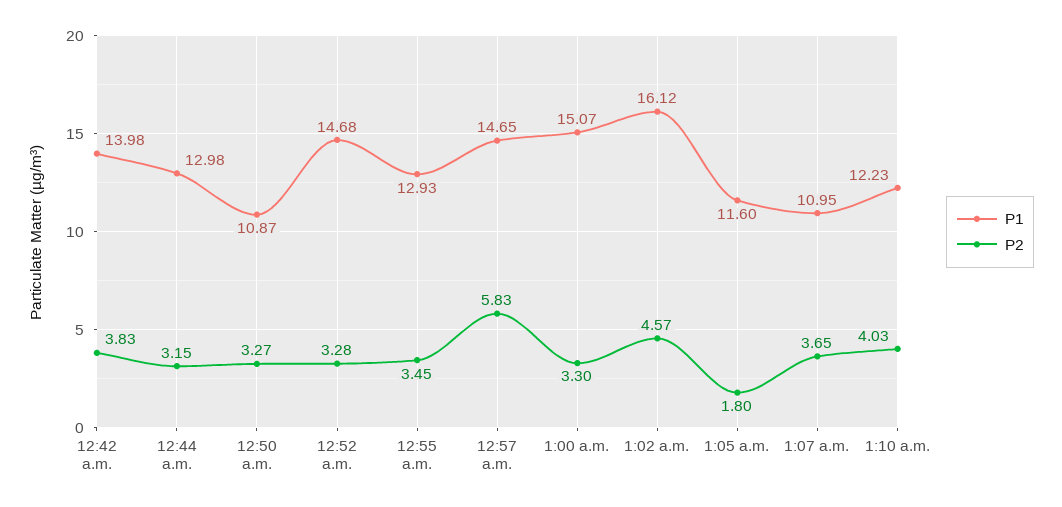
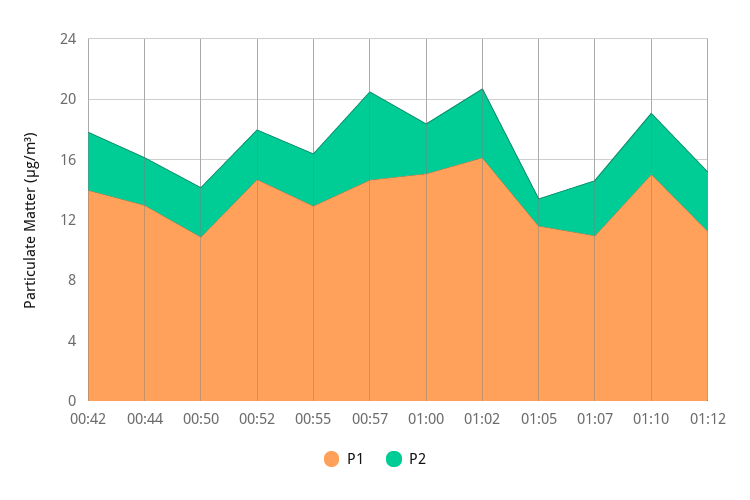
P1, 1:10 a.m.: 12.23 -> 15
P1, 01:12: none -> 11
P2, 01:12: none -> 4

